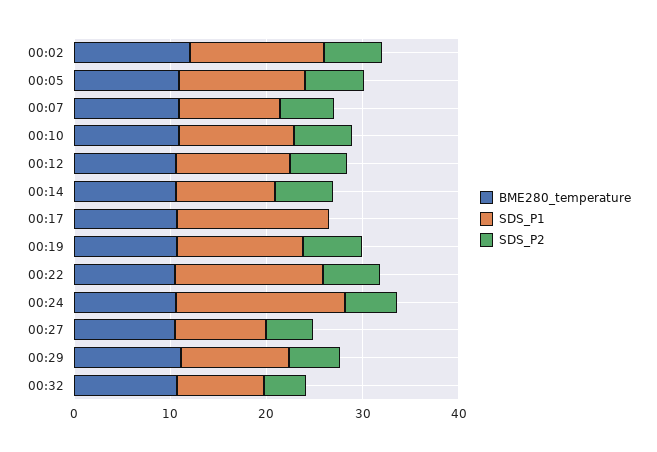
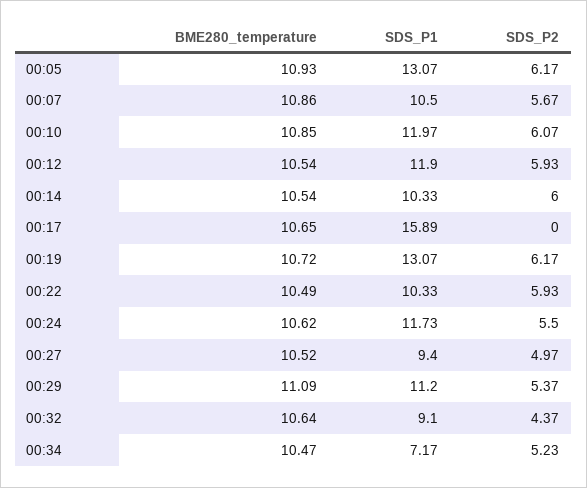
BME280_temperature, 00:02: 12 -> none
SDS_P1, 00:02: 14 -> none
SDS_P2, 00:02: 6 -> none
SDS_P1, 00:22: 16 -> 10.33
SDS_P1, 00:24: 18 -> 11.73
BME280_temperature, 00:34: none -> 10.47
SDS_P1, 00:34: none -> 7.17
SDS_P2, 00:34: none -> 5.23

